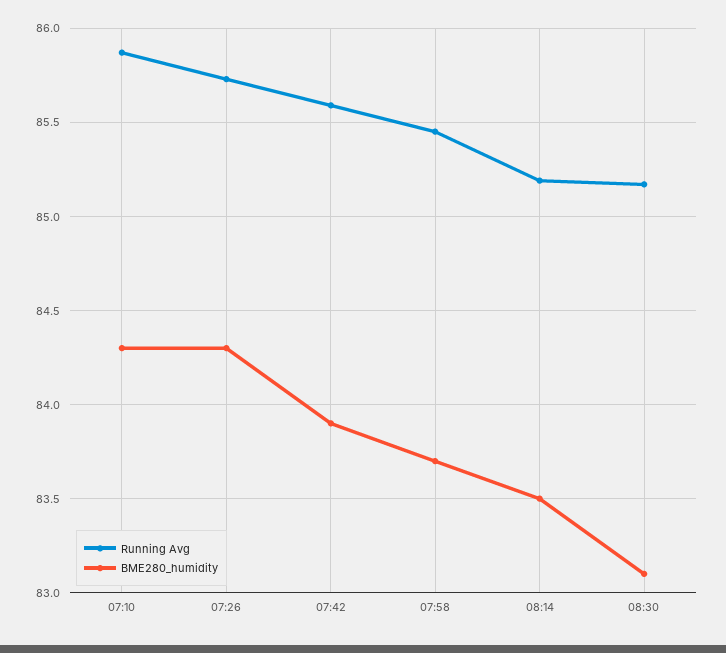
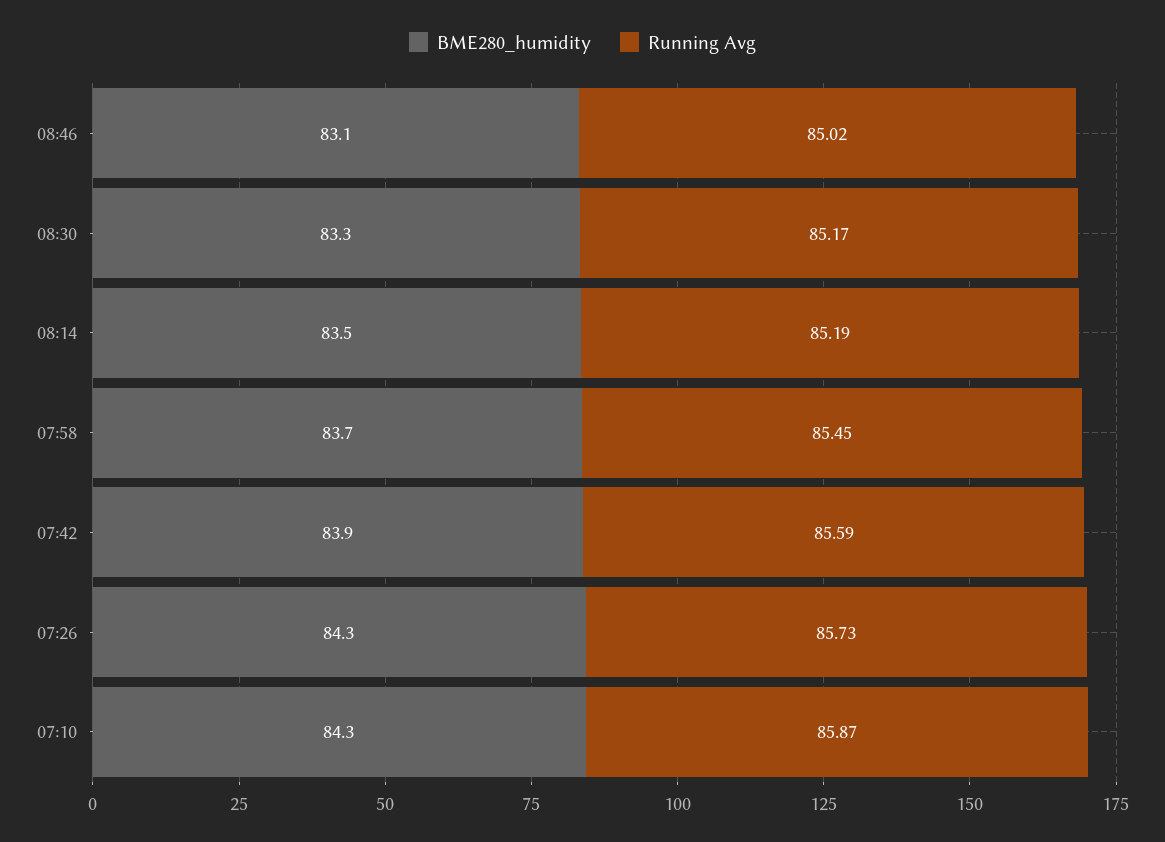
BME280_humidity, 08:30: 83.1 -> 83.3
BME280_humidity, 08:46: none -> 83.1
Running Avg, 08:46: none -> 85.02

